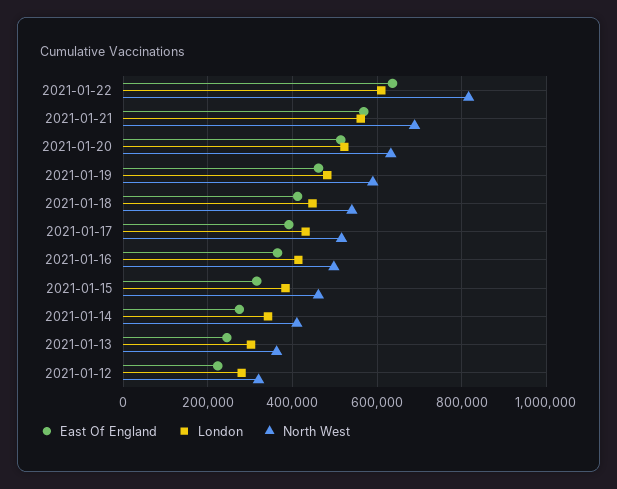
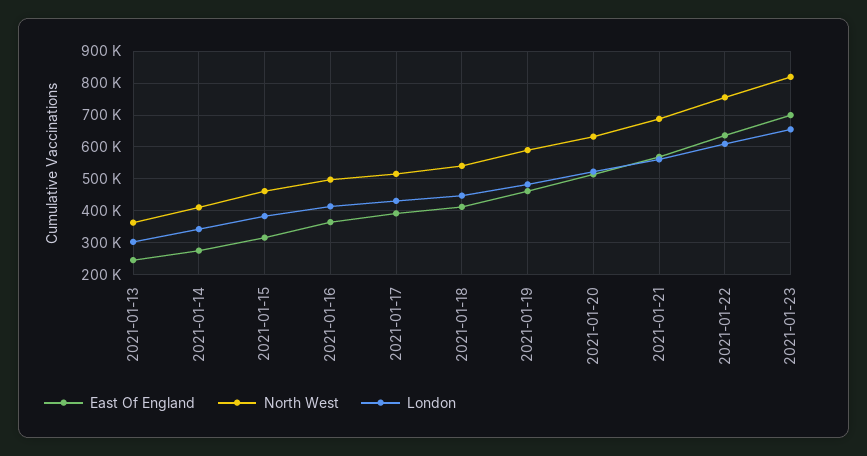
North West, 2021-01-22: 820000 -> 760000
East Of England, 2021-01-12: 220000 -> none
London, 2021-01-12: 280000 -> none
North West, 2021-01-12: 320000 -> none
East Of England, 2021-01-23: none -> 700000
North West, 2021-01-23: none -> 820000
London, 2021-01-23: none -> 660000

